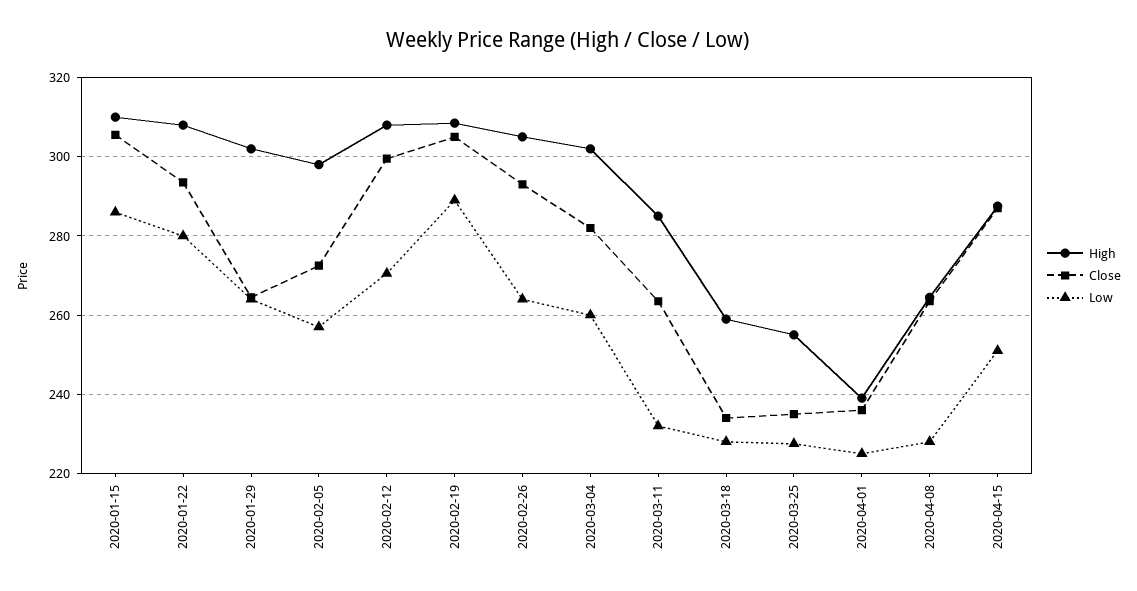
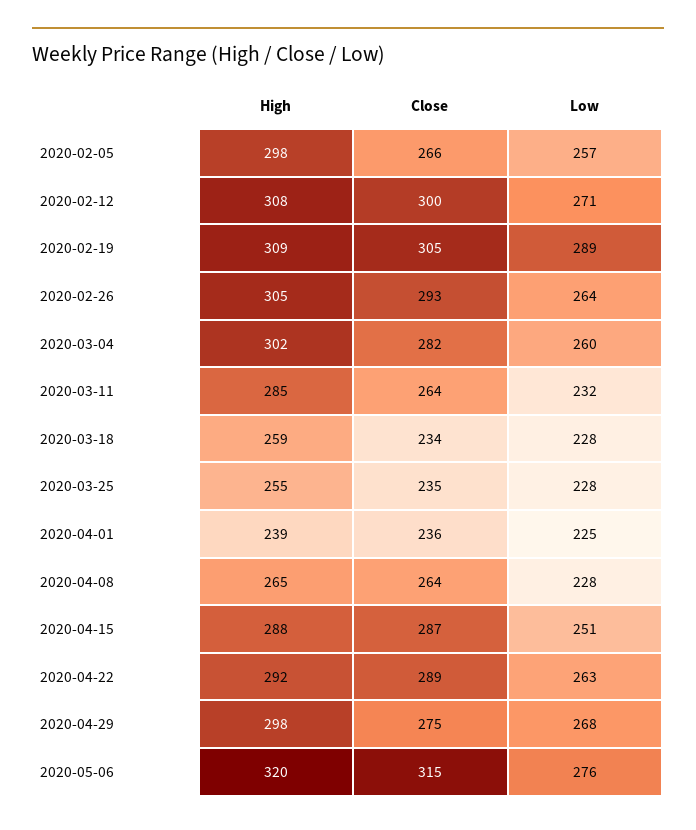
High, 2020-01-15: 310 -> none
Close, 2020-01-15: 306 -> none
Low, 2020-01-15: 286 -> none
High, 2020-01-22: 308 -> none
Close, 2020-01-22: 294 -> none
Low, 2020-01-22: 280 -> none
High, 2020-01-29: 302 -> none
Close, 2020-01-29: 264 -> none
Low, 2020-01-29: 264 -> none
Close, 2020-02-05: 272 -> 266
High, 2020-04-22: none -> 292
Close, 2020-04-22: none -> 289
Low, 2020-04-22: none -> 263
High, 2020-04-29: none -> 298
Close, 2020-04-29: none -> 275
Low, 2020-04-29: none -> 268
High, 2020-05-06: none -> 320
Close, 2020-05-06: none -> 315
Low, 2020-05-06: none -> 276

